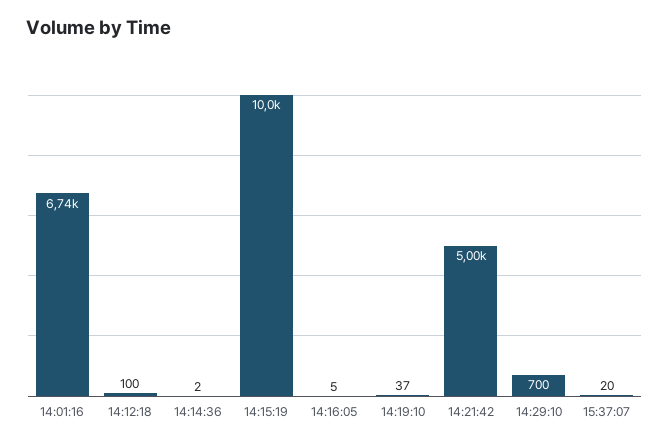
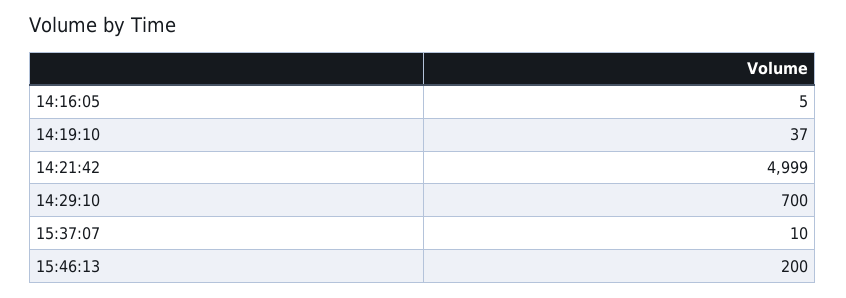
14:01:16: 6740 -> none
14:12:18: 100 -> none
14:14:36: 2 -> none
14:15:19: 10000 -> none
15:37:07: 20 -> 10
15:46:13: none -> 200

